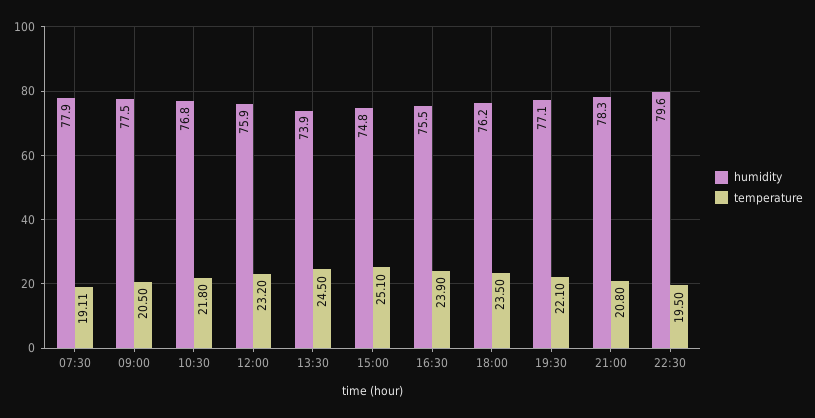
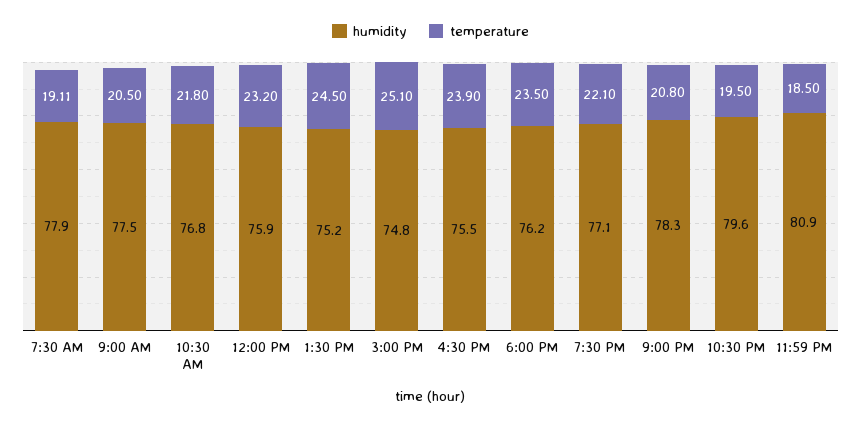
humidity, 13:30: 73.9 -> 75.2
humidity, 11:59 PM: none -> 80.9
temperature, 11:59 PM: none -> 18.5

